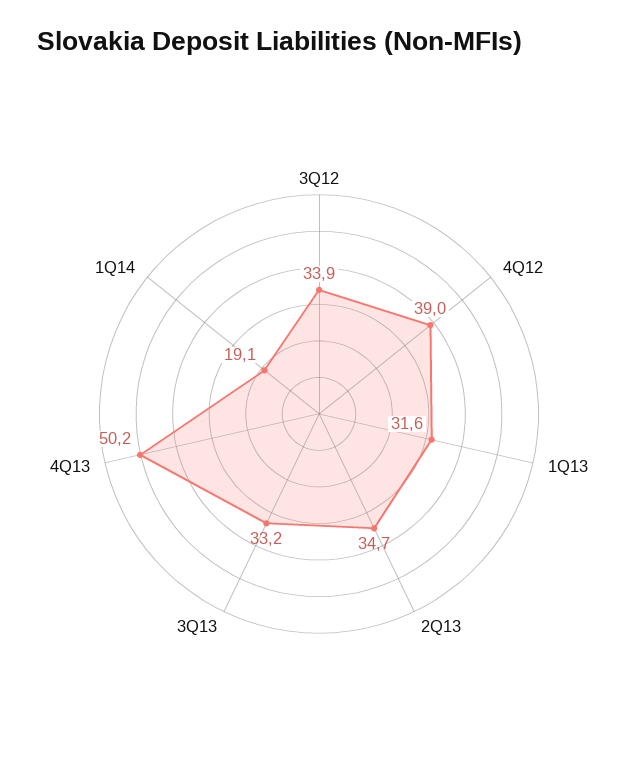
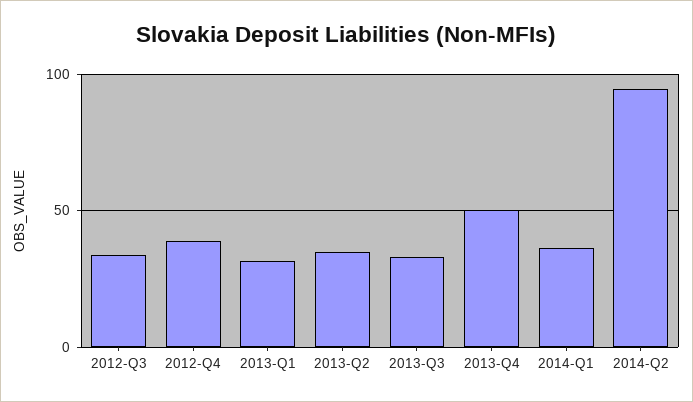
1Q14: 19.1 -> 35
2014-Q2: none -> 95

